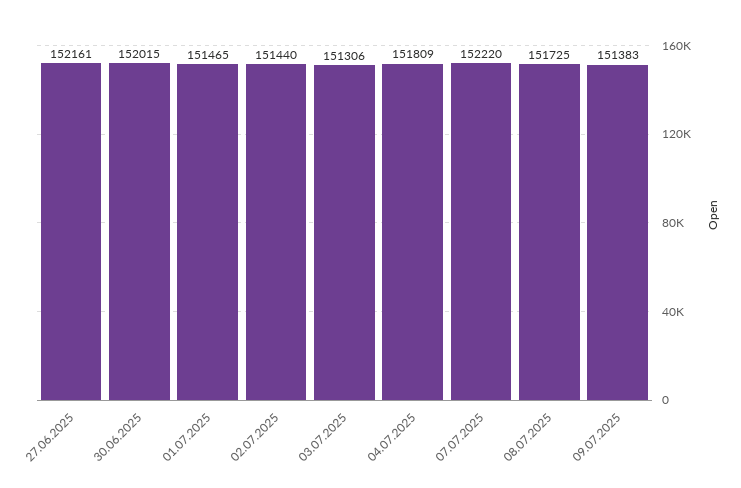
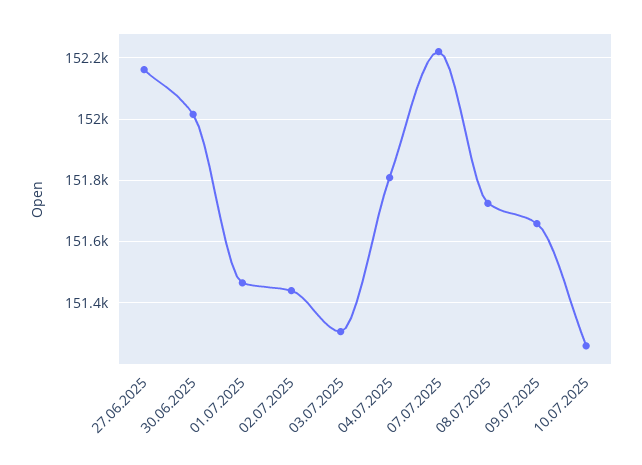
09.07.2025: 151383 -> 151660
10.07.2025: none -> 151260

